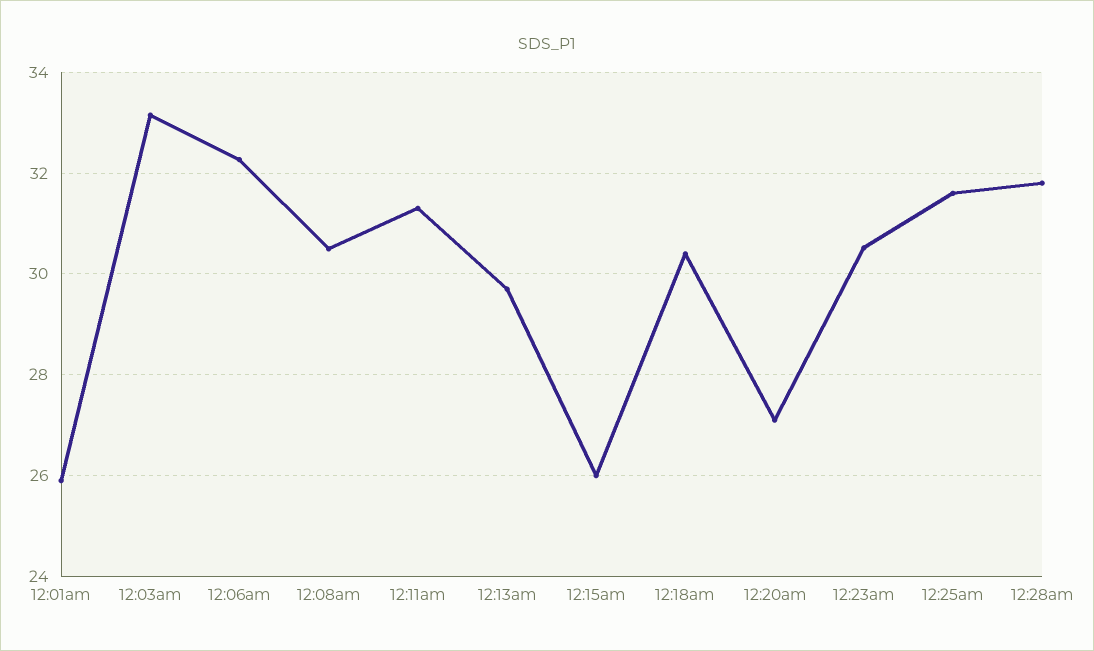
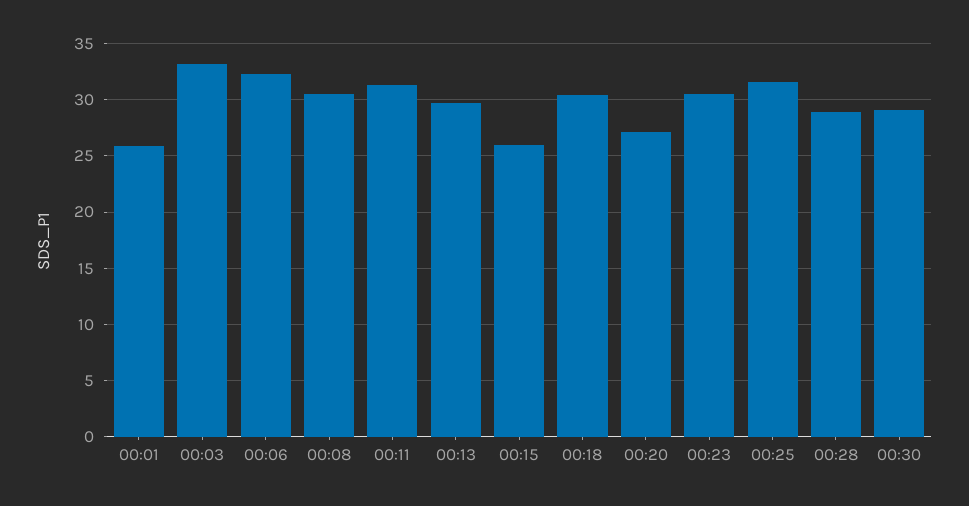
12:28am: 31.8 -> 29
00:30: none -> 29

